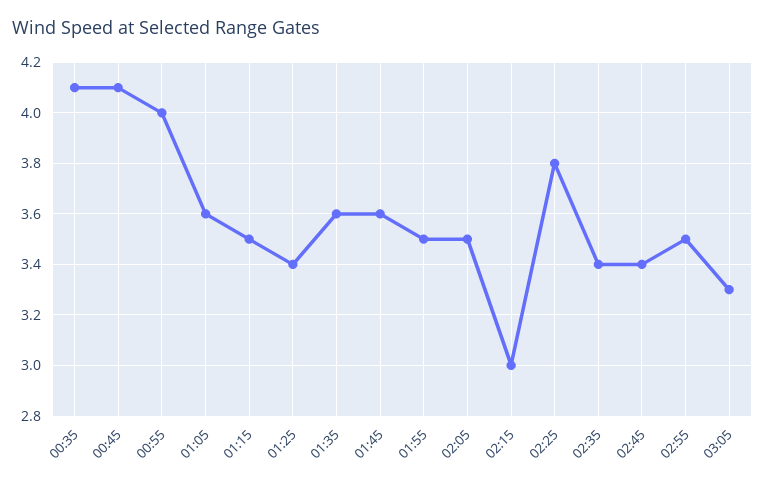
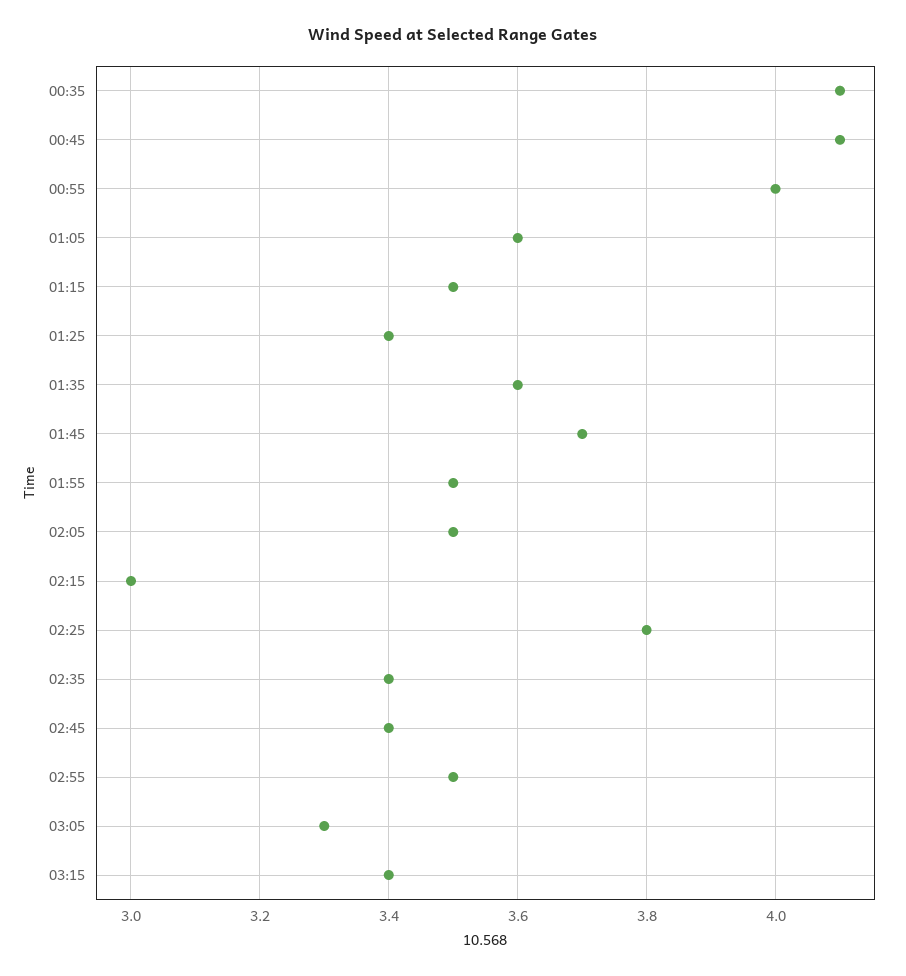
01:45: 3.6 -> 3.7
03:15: none -> 3.4

